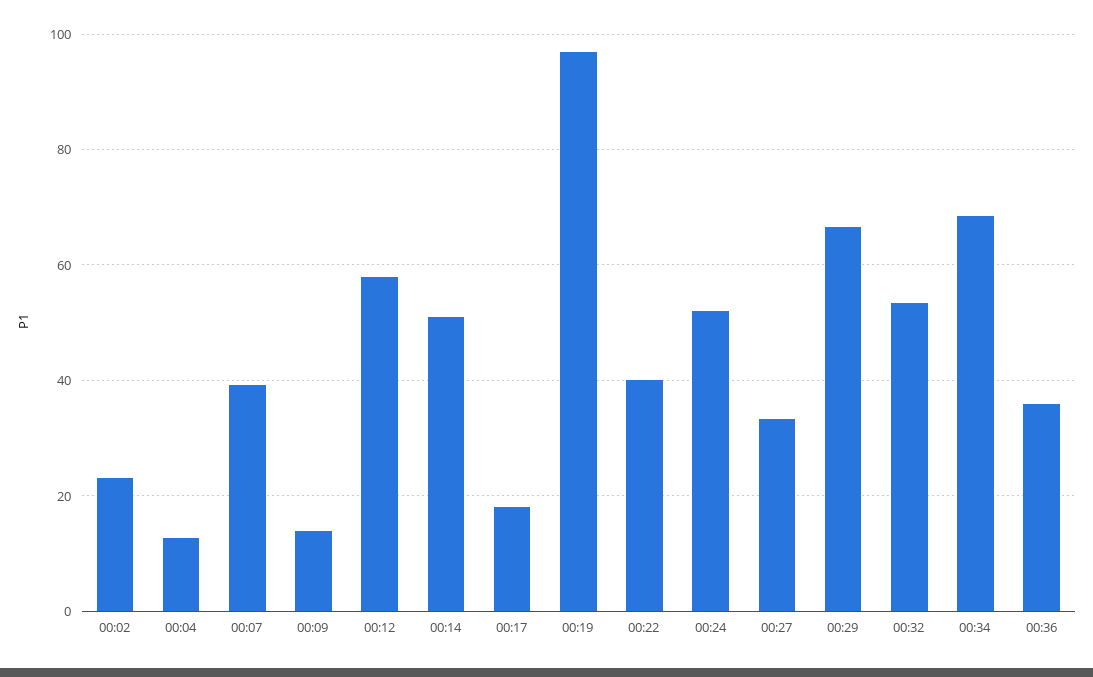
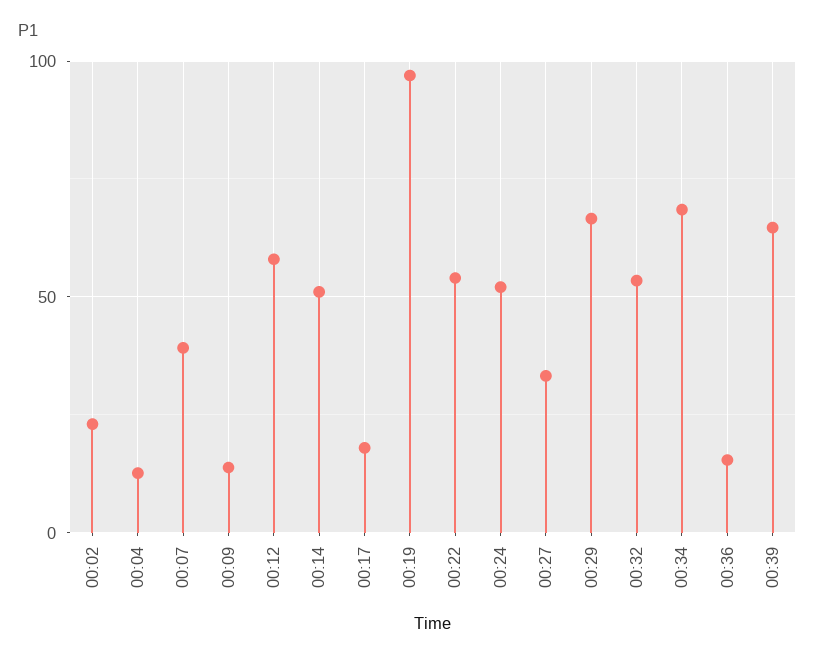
00:22: 40 -> 55
00:36: 36 -> 15
00:39: none -> 65

